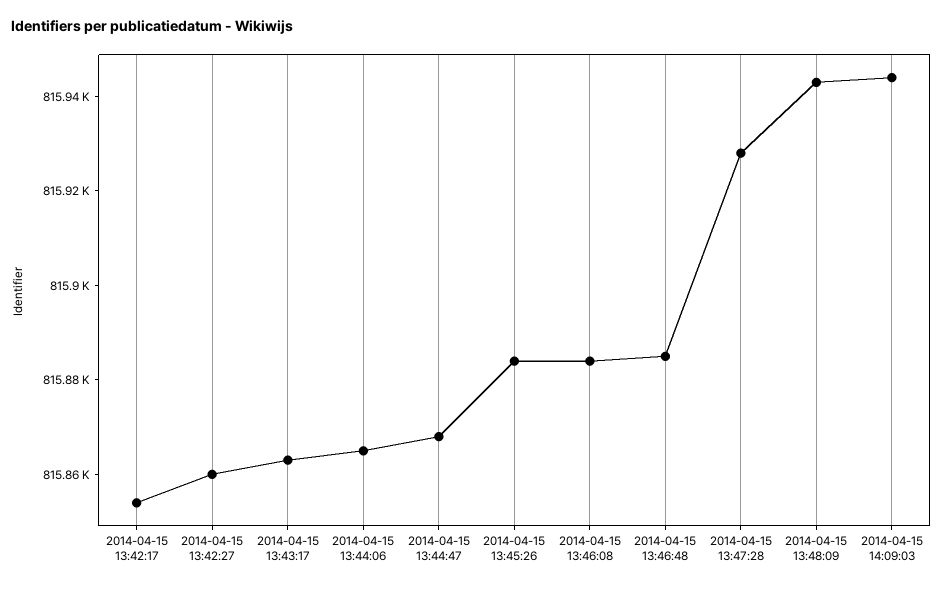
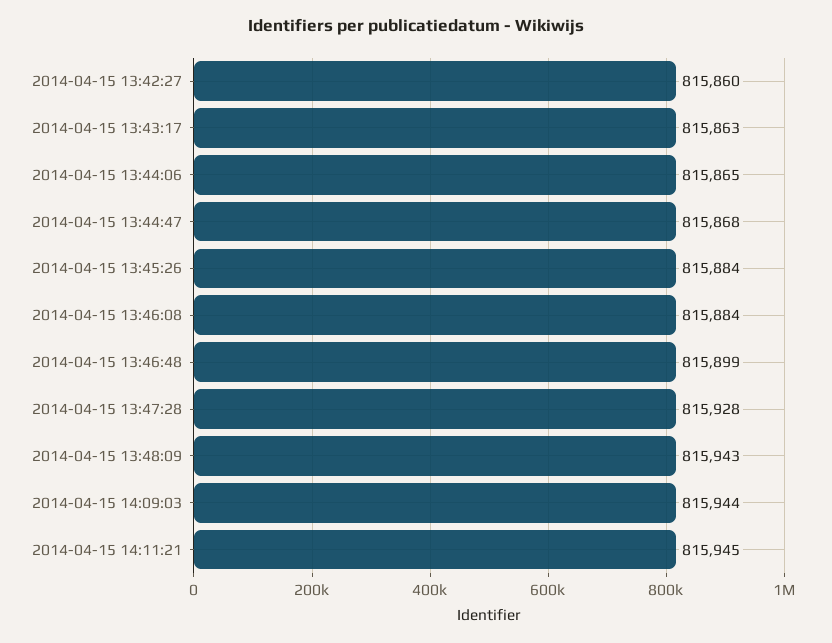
2014-04-15 13:42:17: 815855 -> none
2014-04-15 13:46:48: 815885 -> 815899
2014-04-15 14:11:21: none -> 815945

